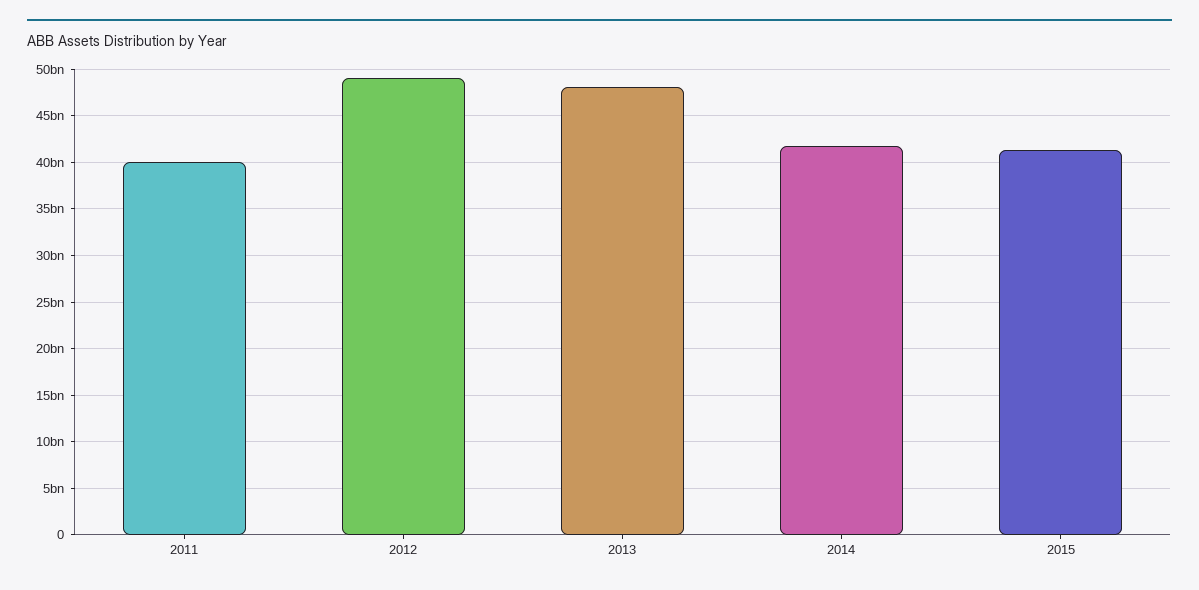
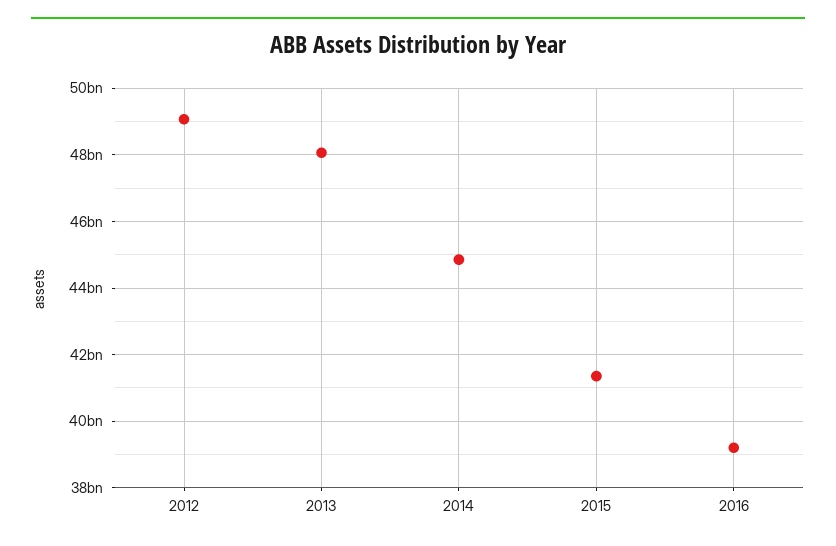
2011: 40000000000 -> none
2014: 42000000000 -> 44800000000
2016: none -> 39200000000

